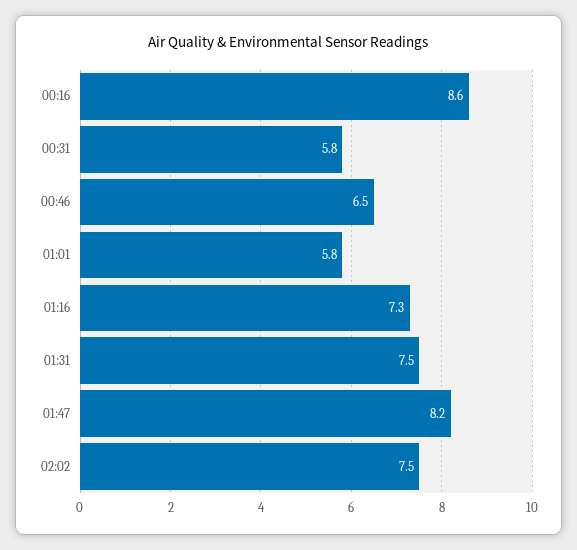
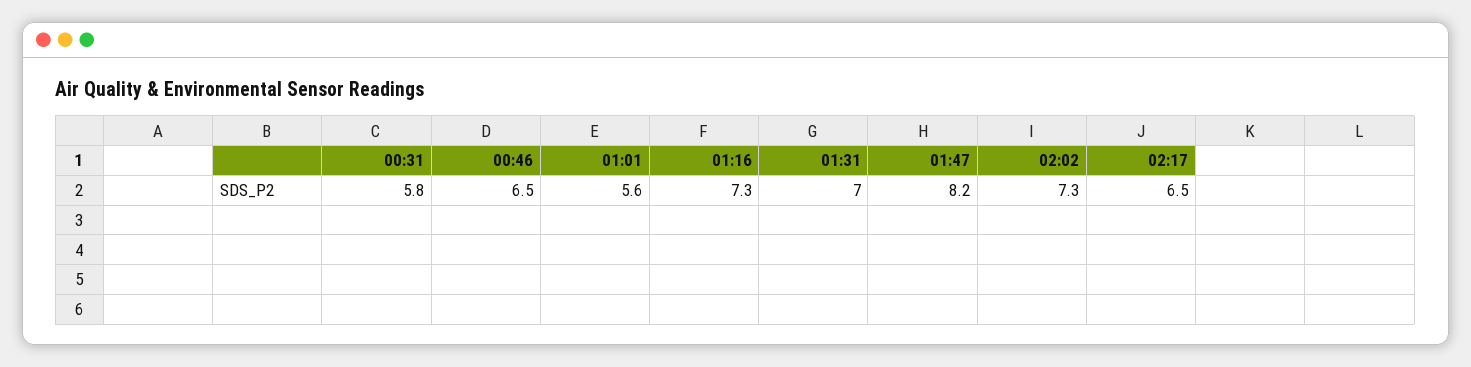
00:16: 8.6 -> none
01:01: 5.8 -> 5.6
01:31: 7.5 -> 7
02:02: 7.5 -> 7.3
02:17: none -> 6.5

